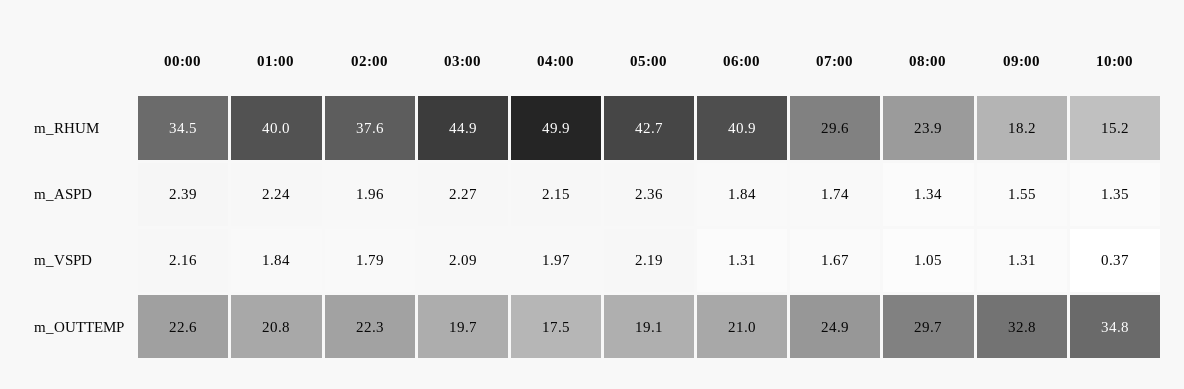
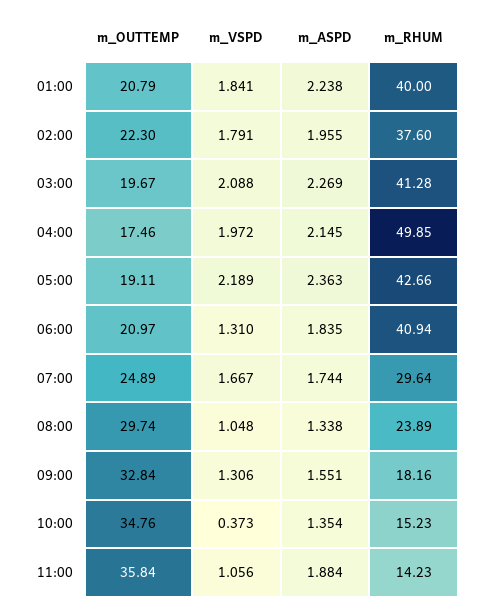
00:00, m_RHUM: 34.5 -> none
03:00, m_RHUM: 44.9 -> 41.28
00:00, m_ASPD: 2.39 -> none
00:00, m_VSPD: 2.16 -> none
00:00, m_OUTTEMP: 22.6 -> none
11:00, m_OUTTEMP: none -> 35.84
11:00, m_VSPD: none -> 1.056
11:00, m_ASPD: none -> 1.884
11:00, m_RHUM: none -> 14.23

